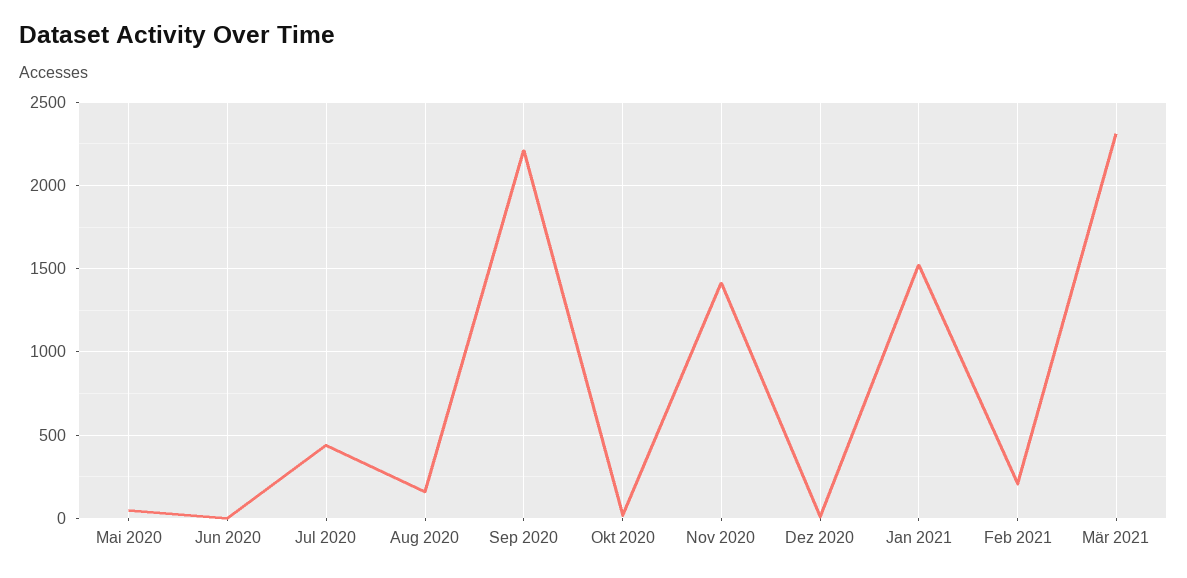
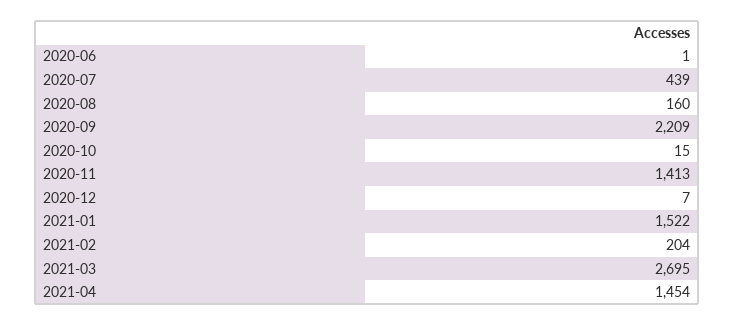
Mai 2020: 50 -> none
Mär 2021: 2300 -> 2695
2021-04: none -> 1454

